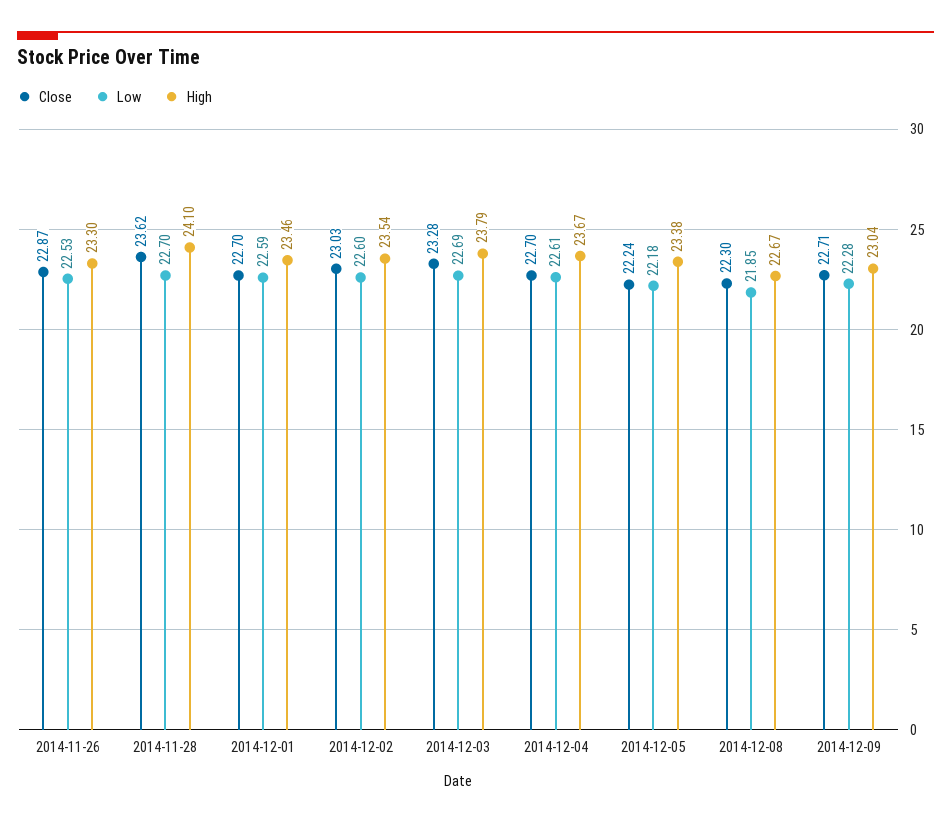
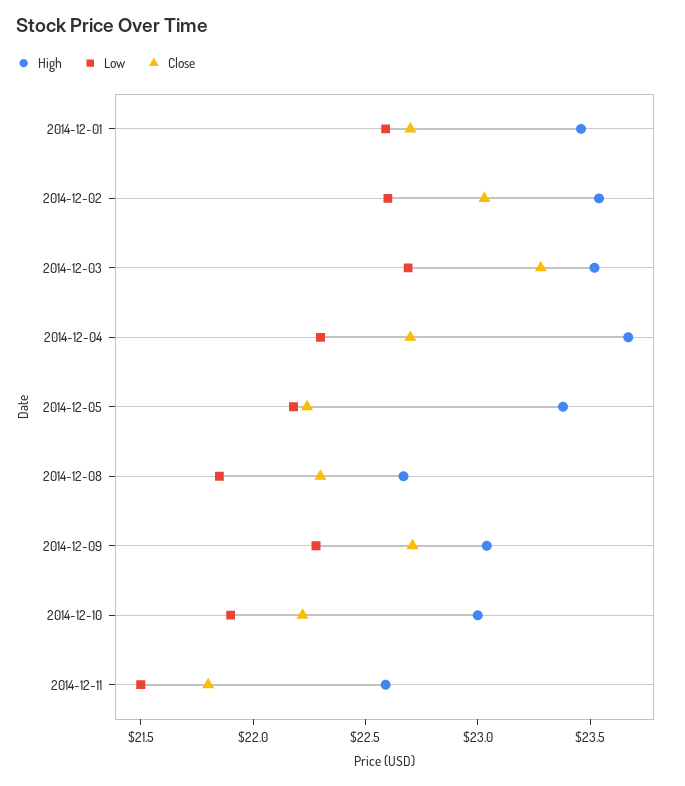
Close, 2014-11-26: 22.87 -> none
Low, 2014-11-26: 22.53 -> none
High, 2014-11-26: 23.3 -> none
Close, 2014-11-28: 23.62 -> none
Low, 2014-11-28: 22.7 -> none
High, 2014-11-28: 24.1 -> none
High, 2014-12-03: 23.79 -> 23.5
Low, 2014-12-04: 22.61 -> 22.3
High, 2014-12-10: none -> 23
Low, 2014-12-10: none -> 21.9
Close, 2014-12-10: none -> 22.2
High, 2014-12-11: none -> 22.6
Low, 2014-12-11: none -> 21.5
Close, 2014-12-11: none -> 21.8

